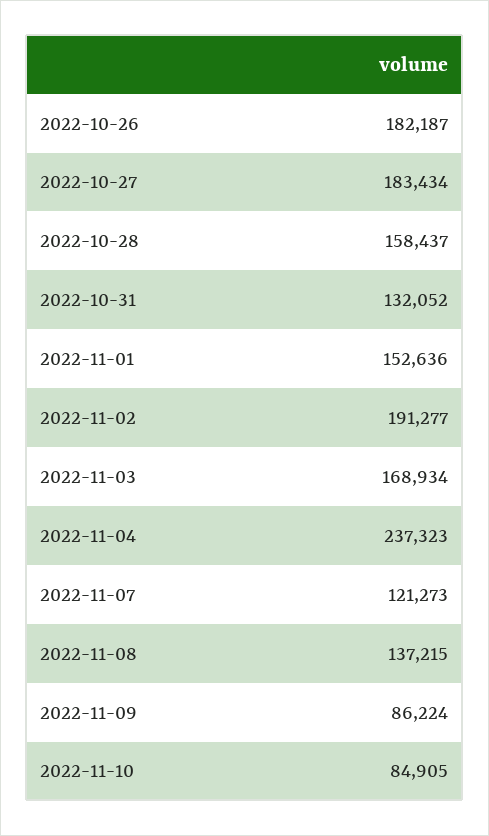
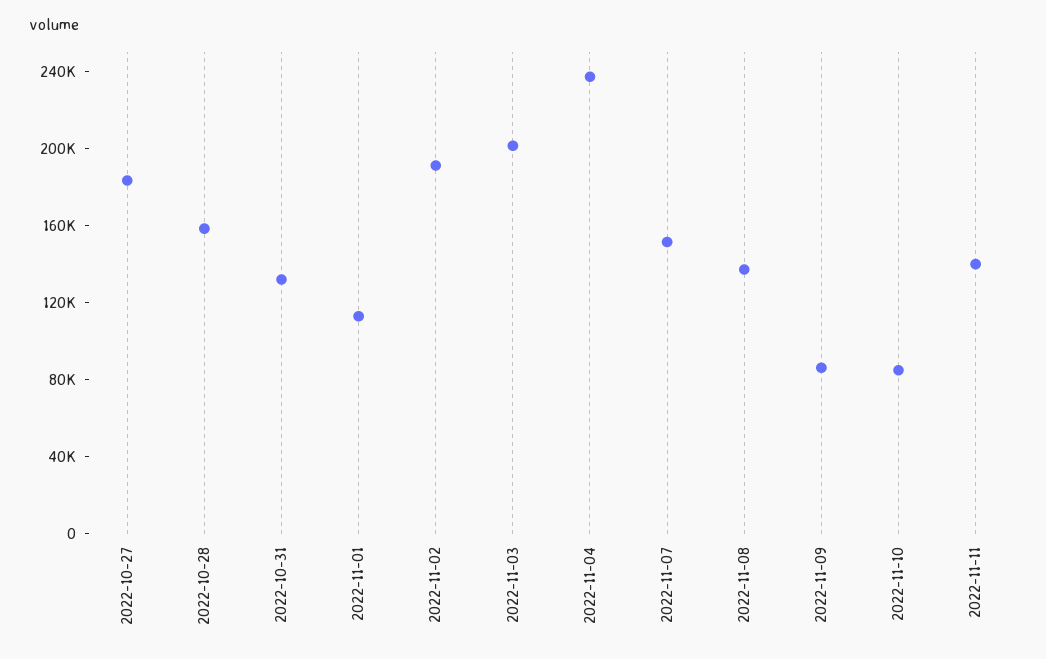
2022-10-26: 182187 -> none
2022-11-01: 152636 -> 110000
2022-11-03: 168934 -> 200000
2022-11-07: 121273 -> 150000
2022-11-11: none -> 140000

